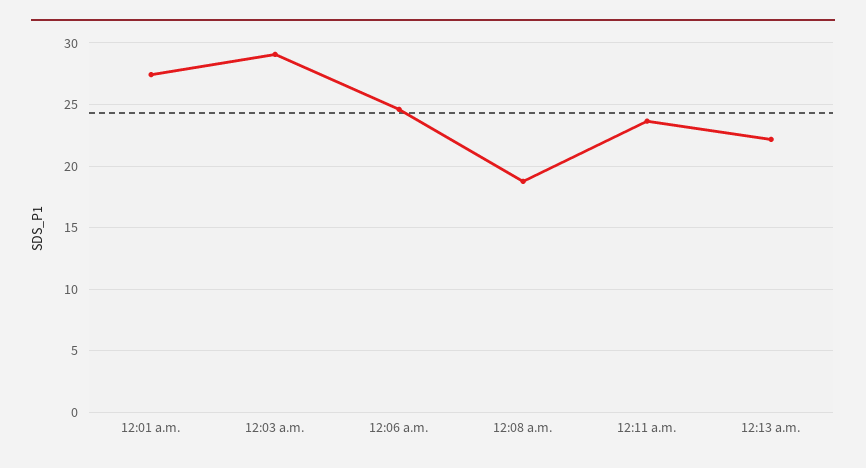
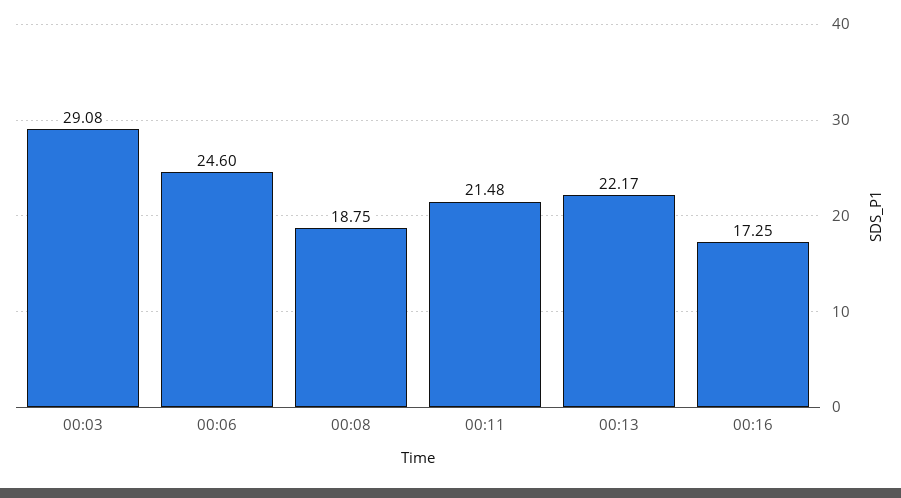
12:01 a.m.: 27.5 -> none
12:11 a.m.: 23.5 -> 21.48
00:16: none -> 17.25

